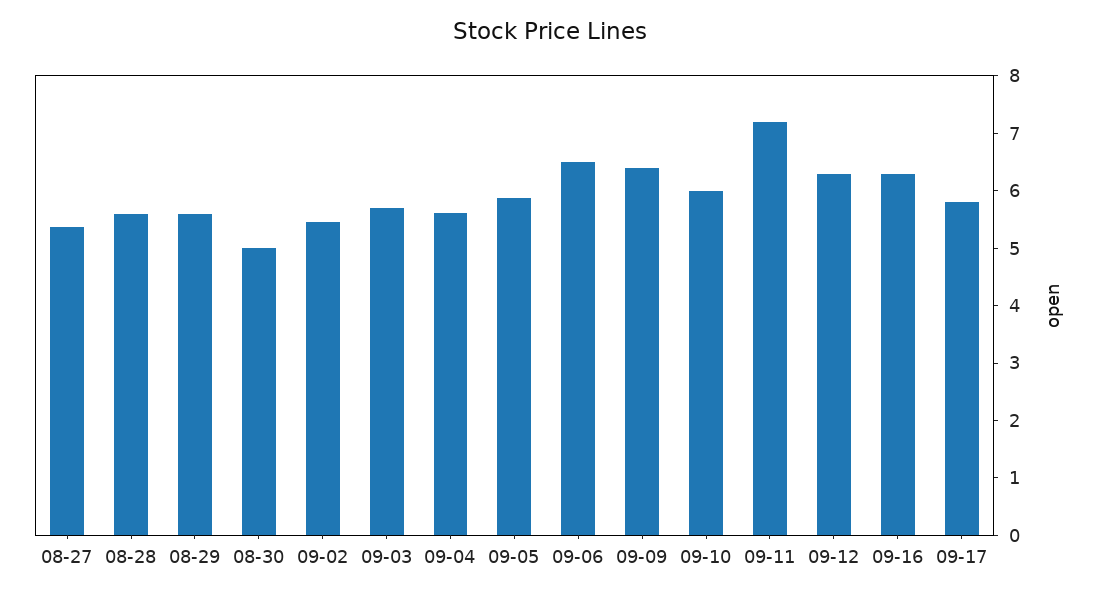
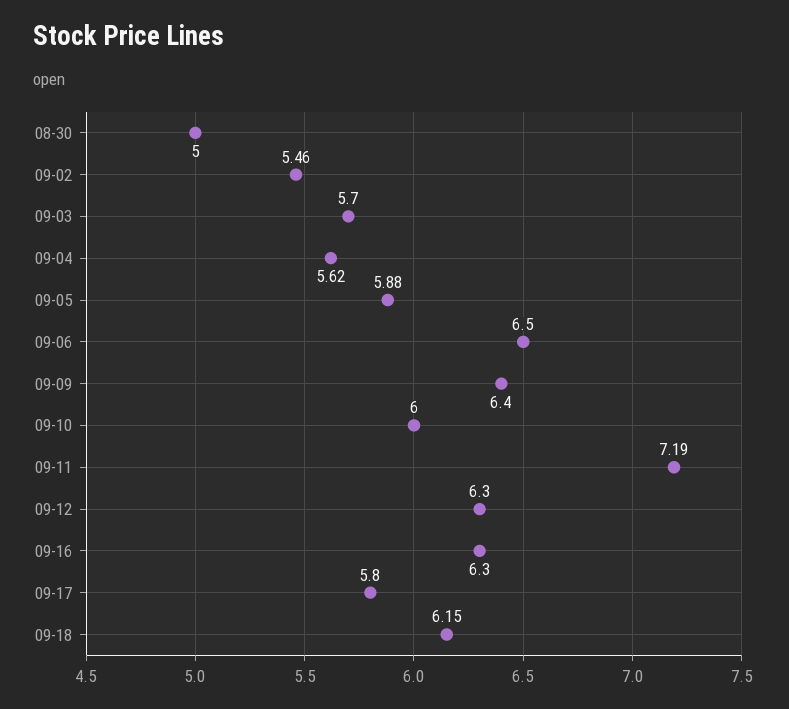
08-27: 5.4 -> none
08-28: 5.6 -> none
08-29: 5.6 -> none
09-18: none -> 6.15

